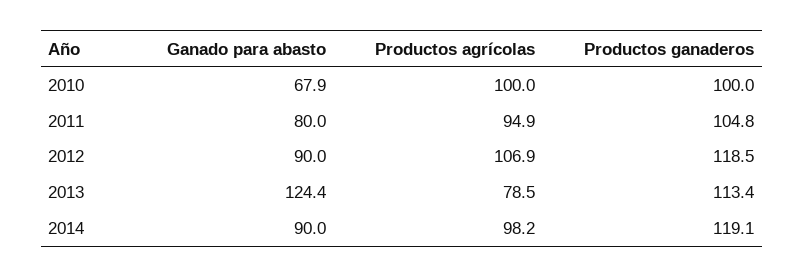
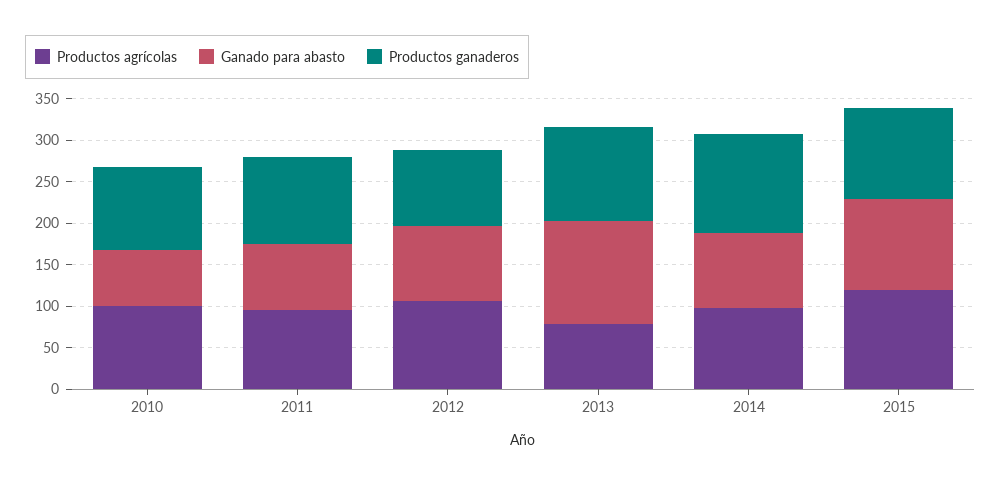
Productos ganaderos, 2012: 118.5 -> 90
Productos agrícolas, 2015: none -> 120
Ganado para abasto, 2015: none -> 110
Productos ganaderos, 2015: none -> 110

